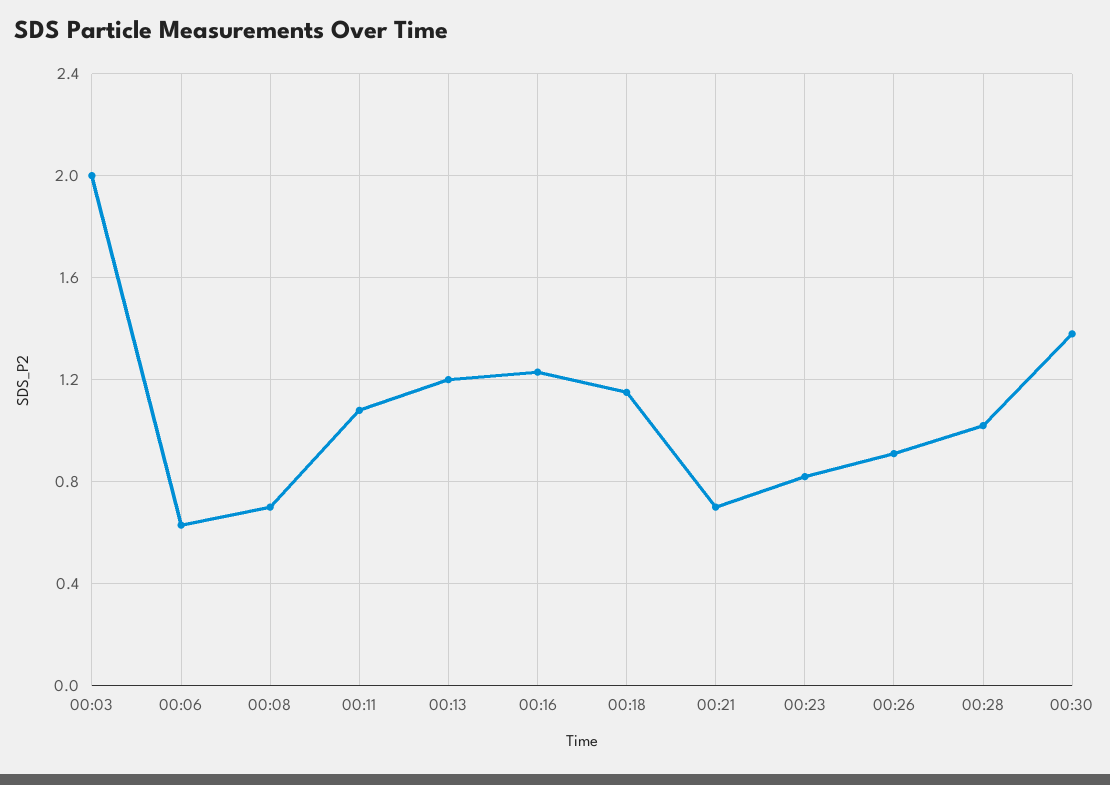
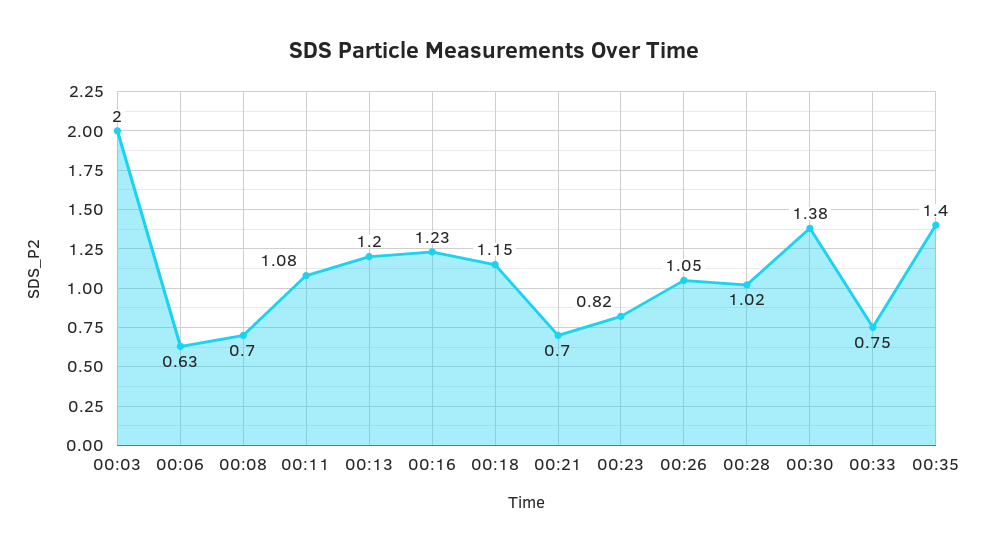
00:26: 0.9 -> 1.05
00:33: none -> 0.75
00:35: none -> 1.4

